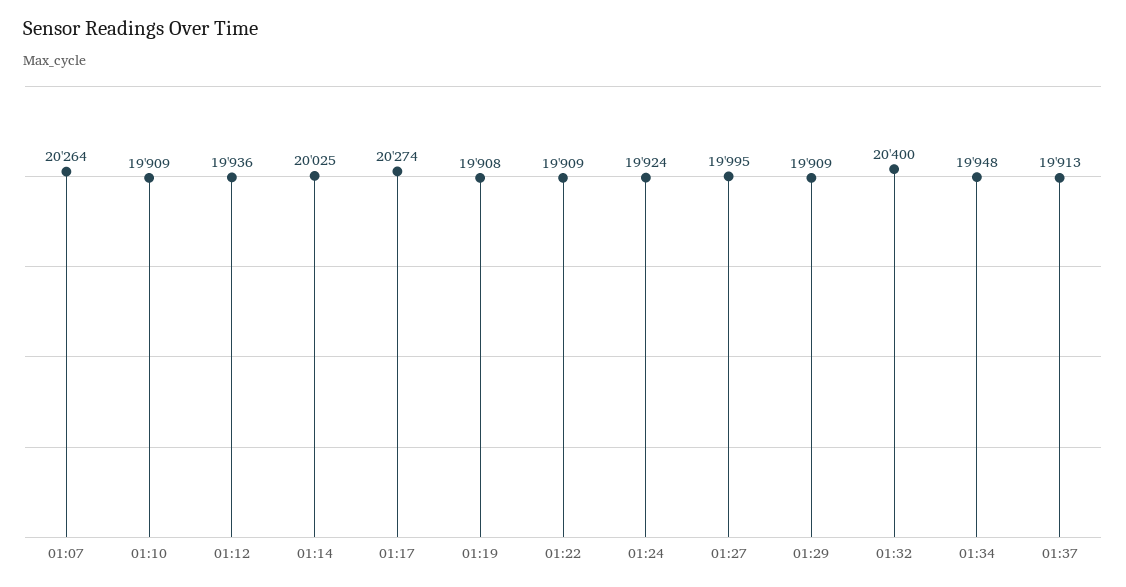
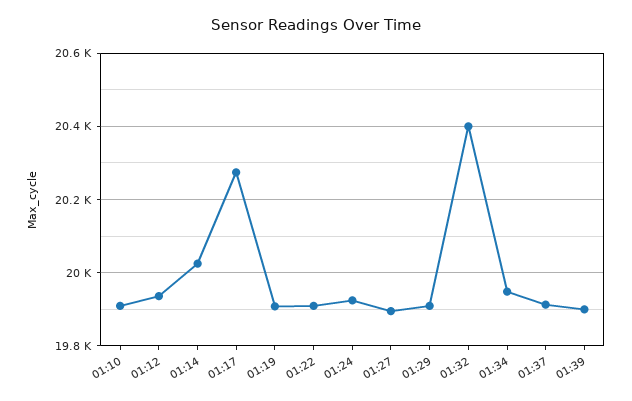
01:07: 20264 -> none
01:27: 19995 -> 19900
01:39: none -> 19900

